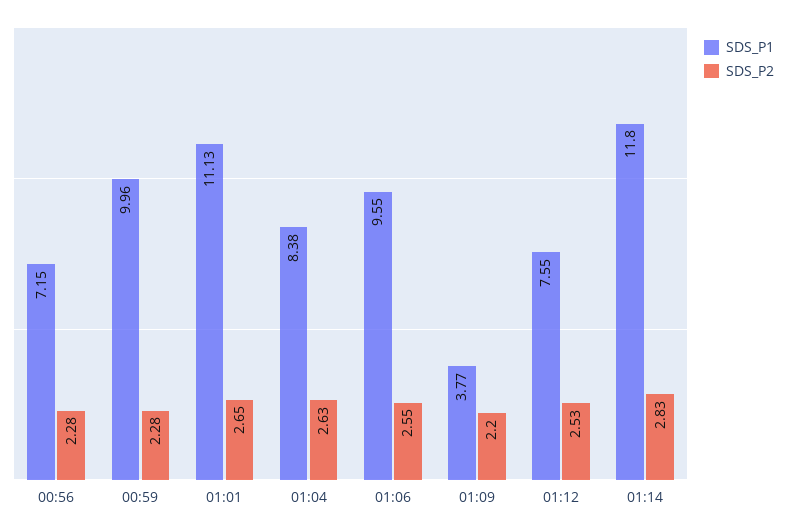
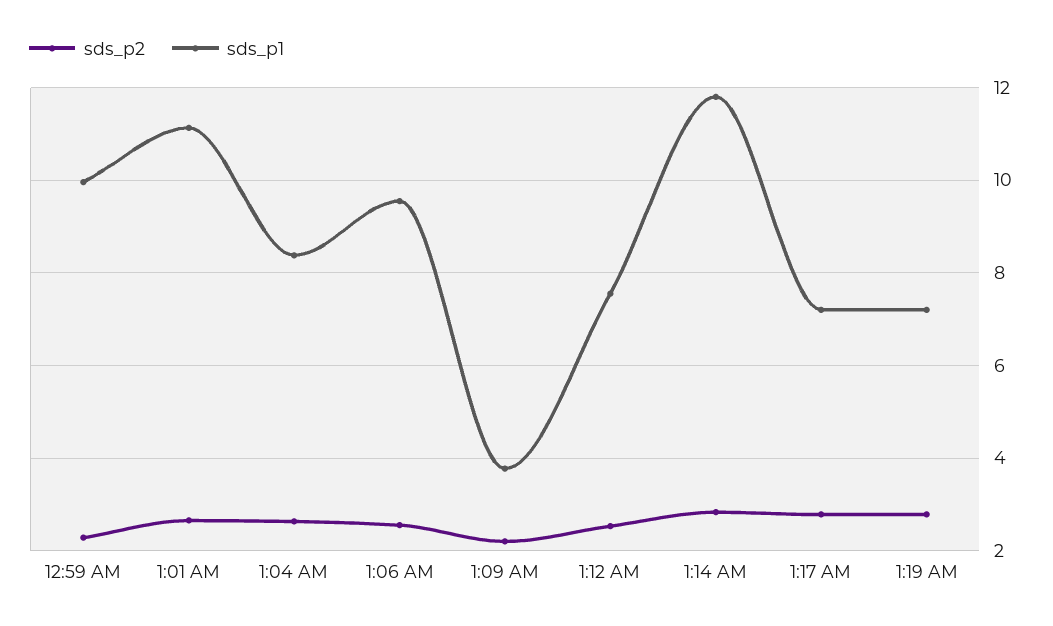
SDS_P1, 00:56: 7.15 -> none
SDS_P2, 00:56: 2.28 -> none
SDS_P2, 1:17 AM: none -> 2.8
SDS_P1, 1:17 AM: none -> 7.2
SDS_P2, 1:19 AM: none -> 2.8
SDS_P1, 1:19 AM: none -> 7.2

